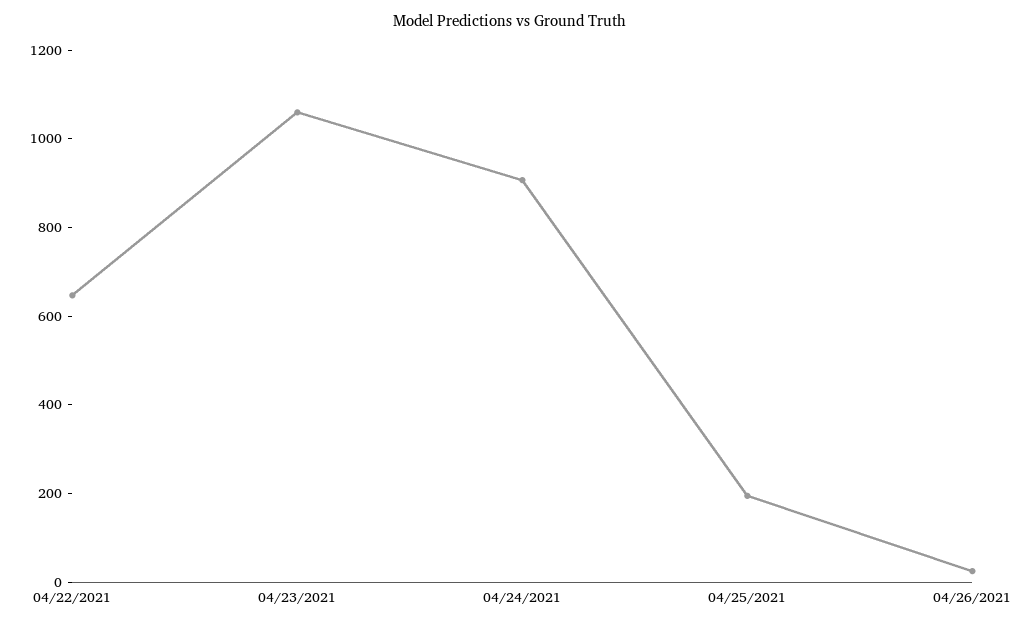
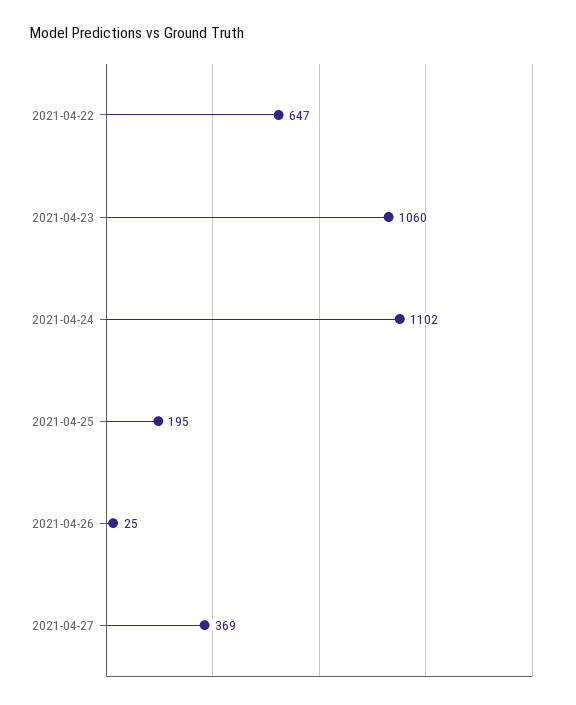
04/24/2021: 900 -> 1102
2021-04-27: none -> 369

